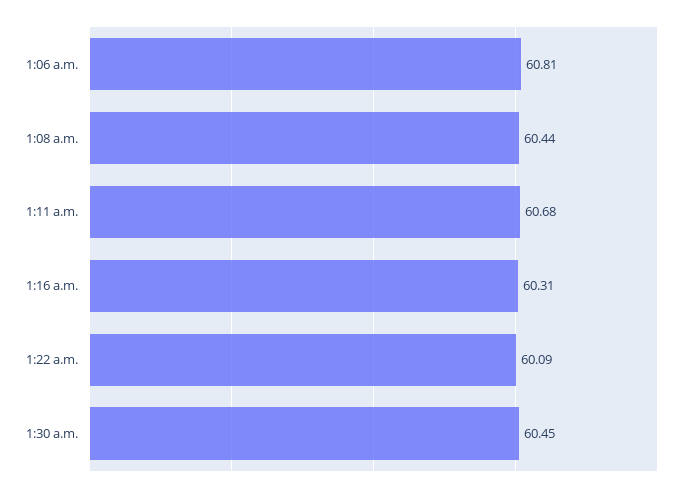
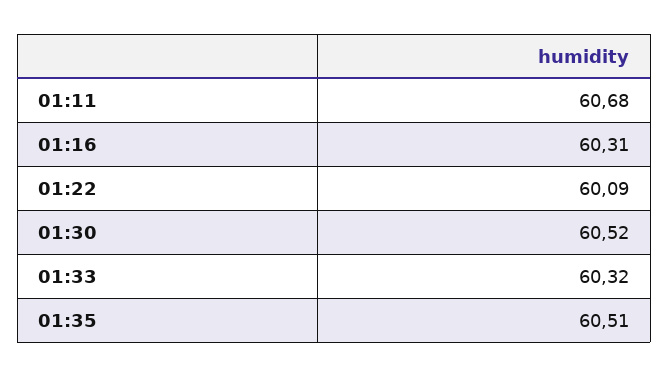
1:06 a.m.: 60.81 -> none
1:08 a.m.: 60.44 -> none
1:30 a.m.: 60.45 -> 60.52
01:33: none -> 60.32
01:35: none -> 60.51

